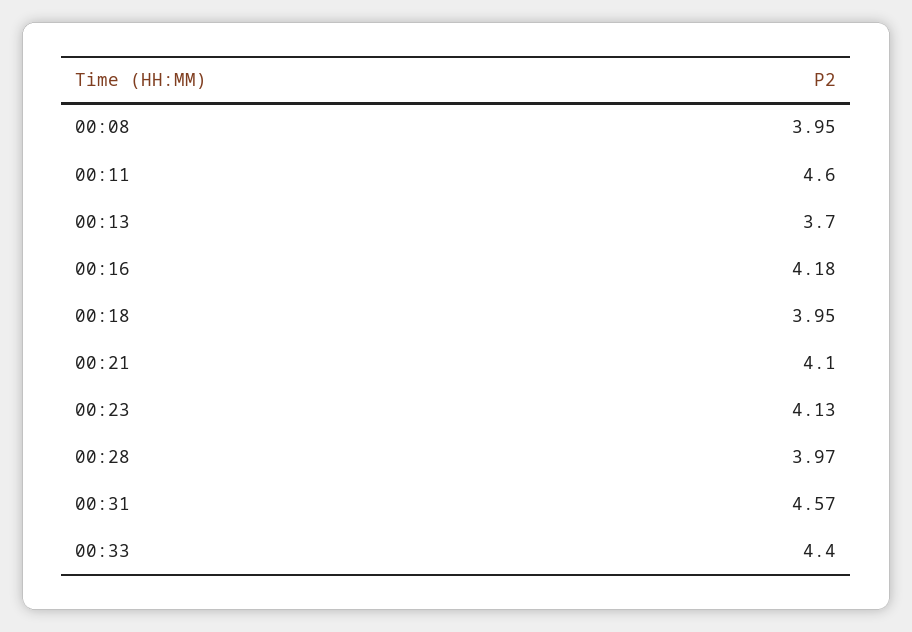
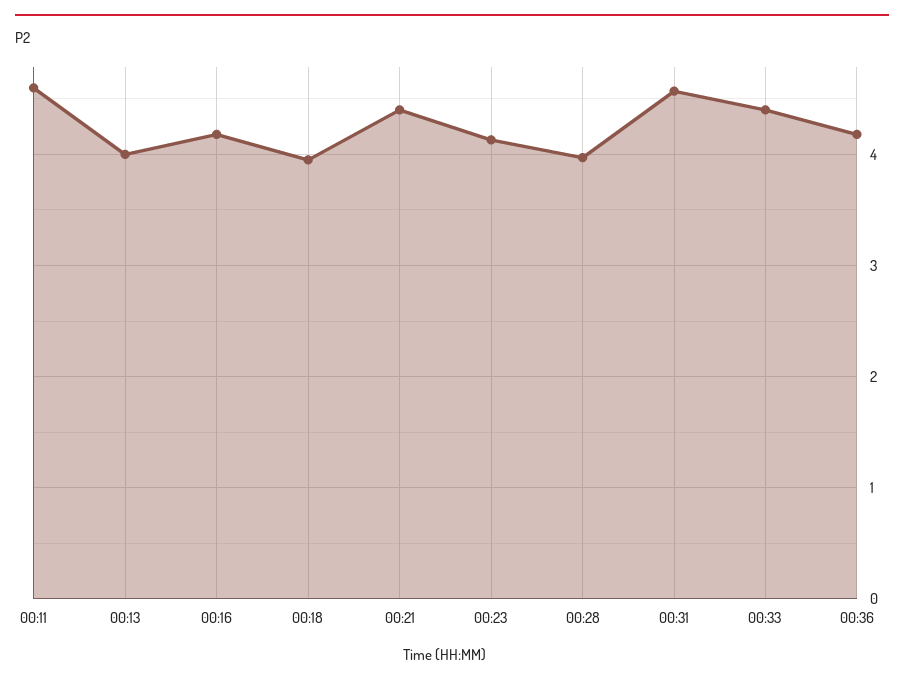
00:08: 3.95 -> none
00:13: 3.7 -> 4
00:21: 4.1 -> 4.4
00:36: none -> 4.2

